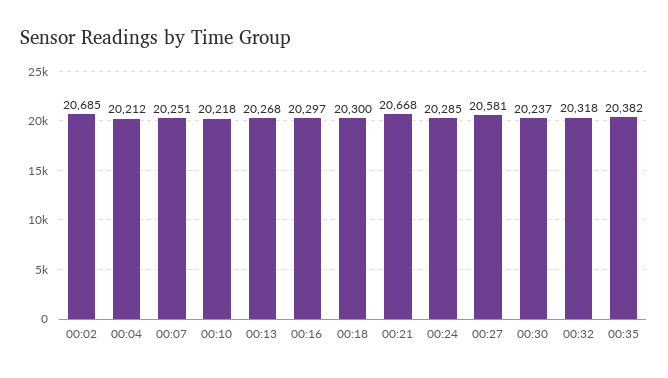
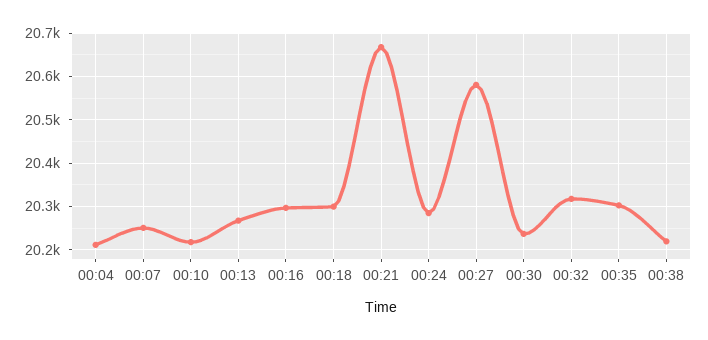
00:02: 20685 -> none
00:35: 20382 -> 20300
00:38: none -> 20220

